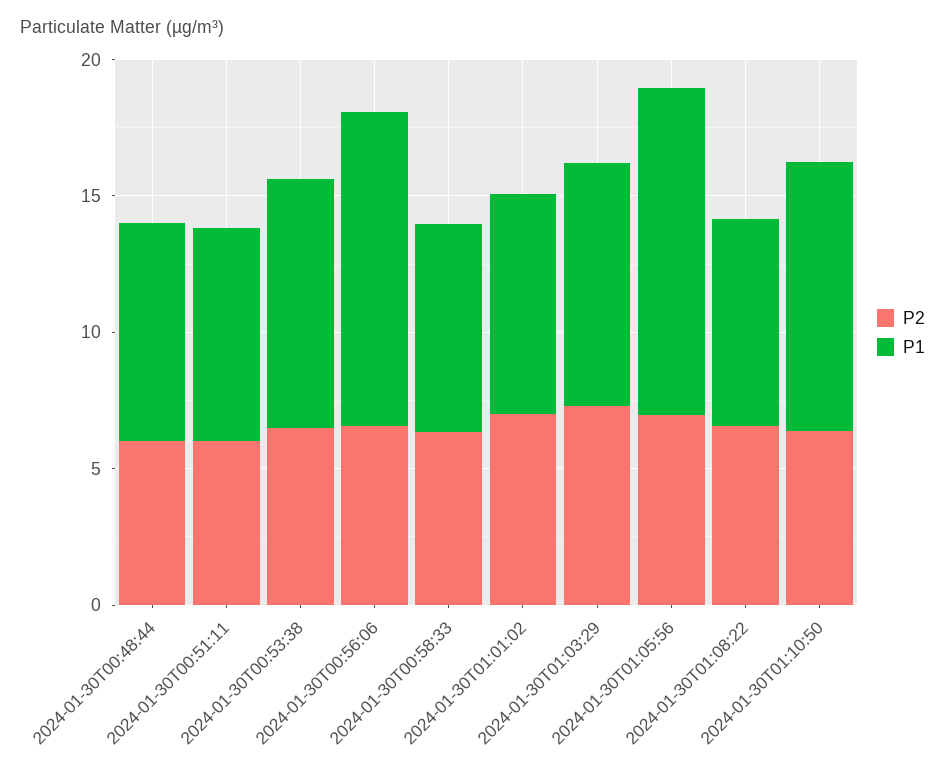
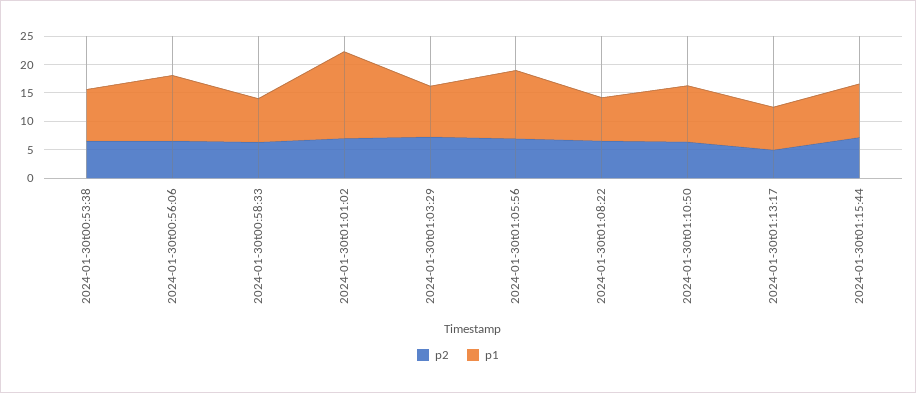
P2, 2024-01-30T00:48:44: 6 -> none
P1, 2024-01-30T00:48:44: 8 -> none
P2, 2024-01-30T00:51:11: 6 -> none
P1, 2024-01-30T00:51:11: 8 -> none
P1, 2024-01-30T01:01:02: 8 -> 15
P2, 2024-01-30t01:13:17: none -> 5
P1, 2024-01-30t01:13:17: none -> 7.5
P2, 2024-01-30t01:15:44: none -> 7.5
P1, 2024-01-30t01:15:44: none -> 10

